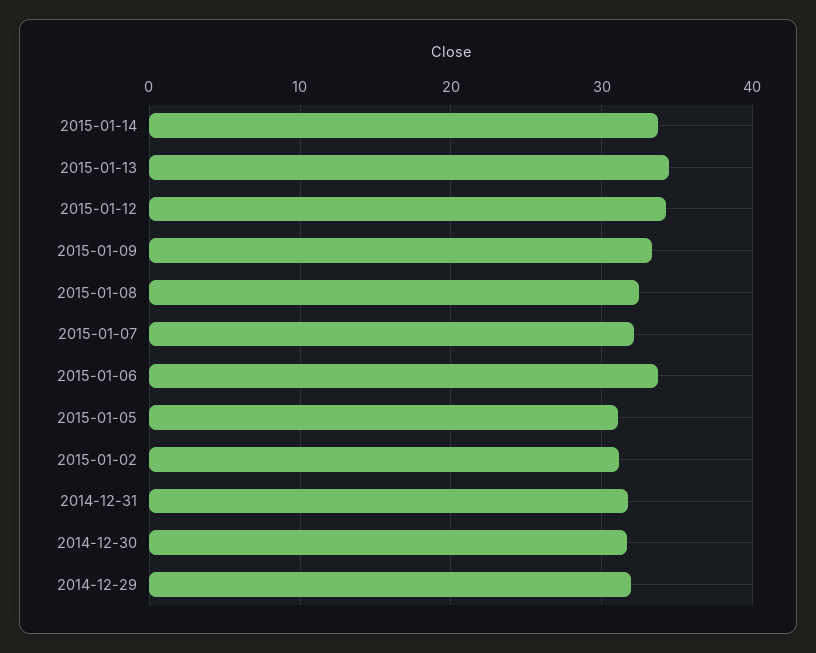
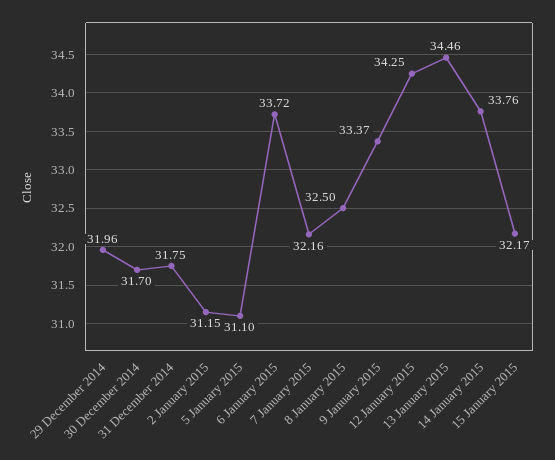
15 January 2015: none -> 32.17

